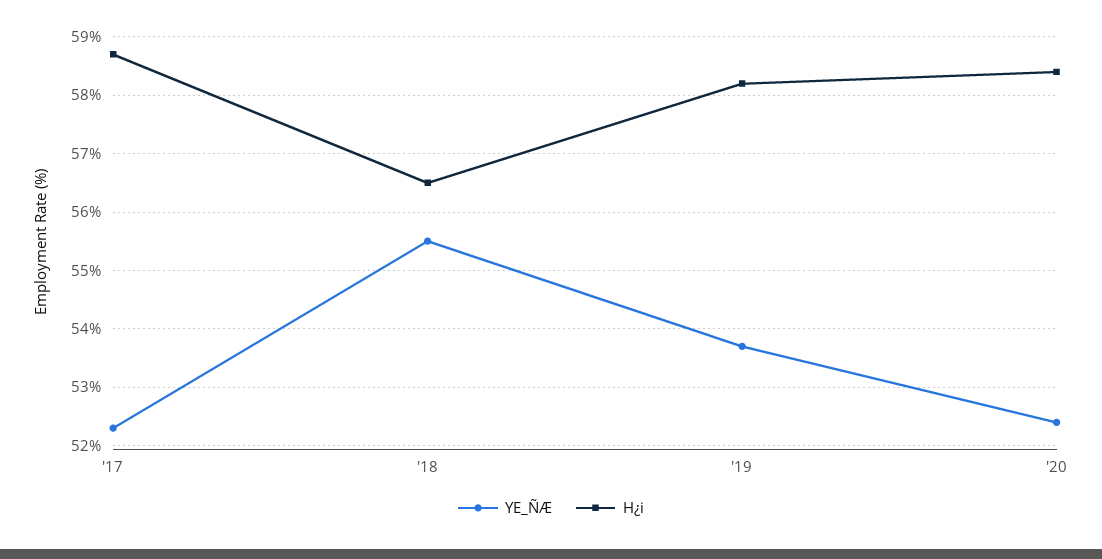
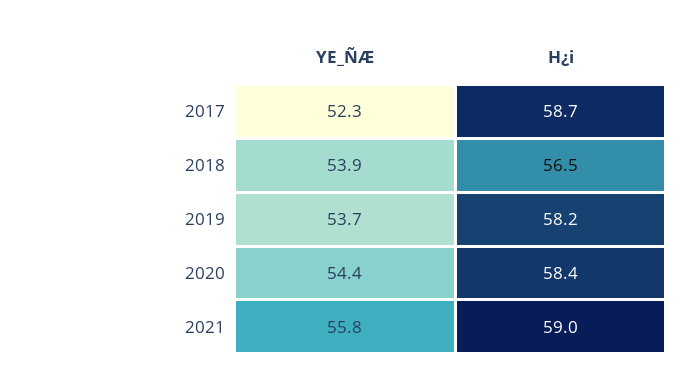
YE_ÑÆ, '18: 55.5 -> 53.9
YE_ÑÆ, '20: 52.5 -> 54.4
YE_ÑÆ, 2021: none -> 55.8
H¿i, 2021: none -> 59

